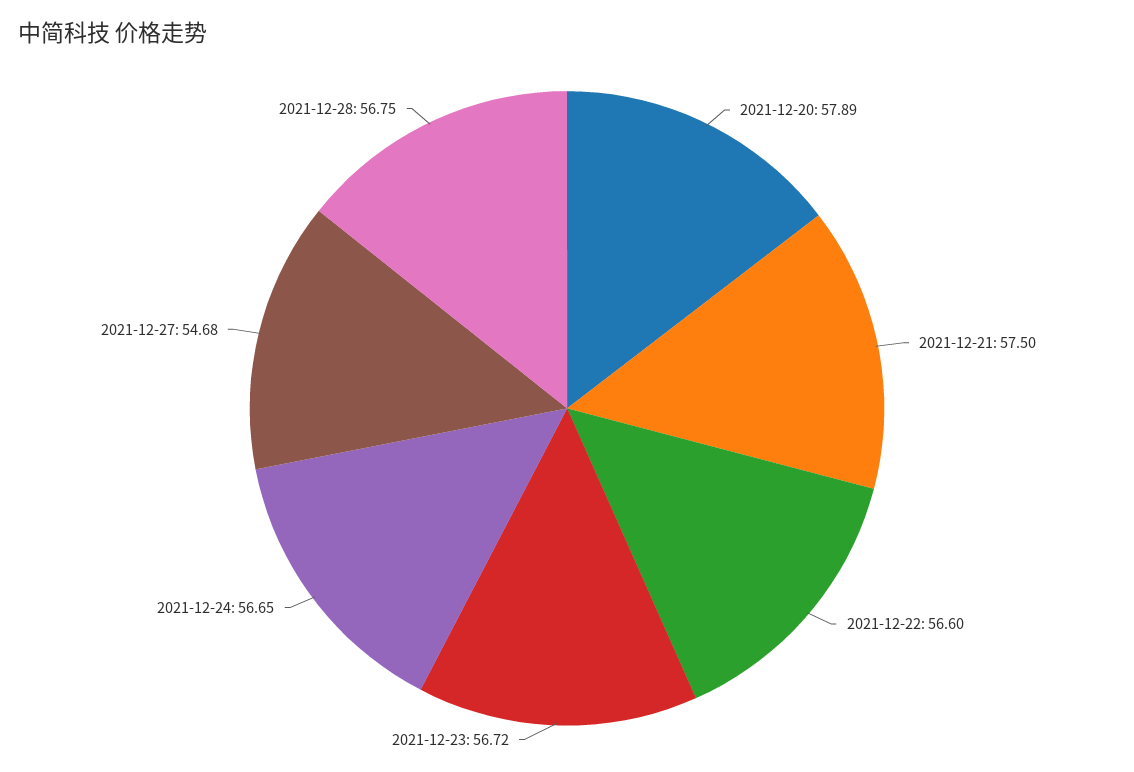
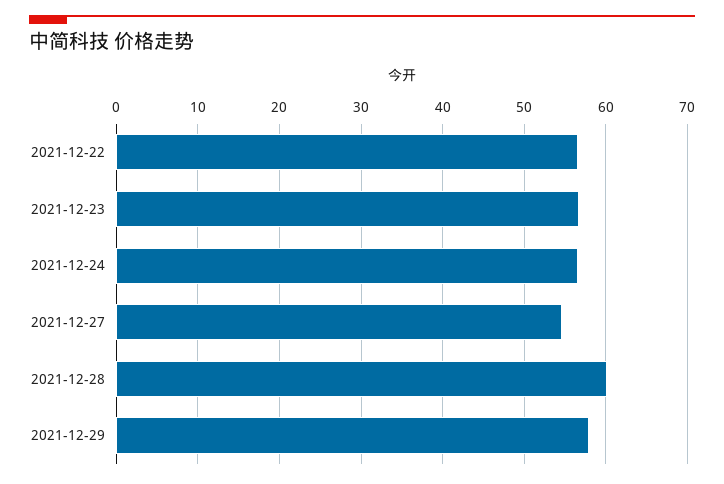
2021-12-20: 57.89 -> none
2021-12-21: 57.5 -> none
2021-12-28: 56.75 -> 60
2021-12-29: none -> 58

